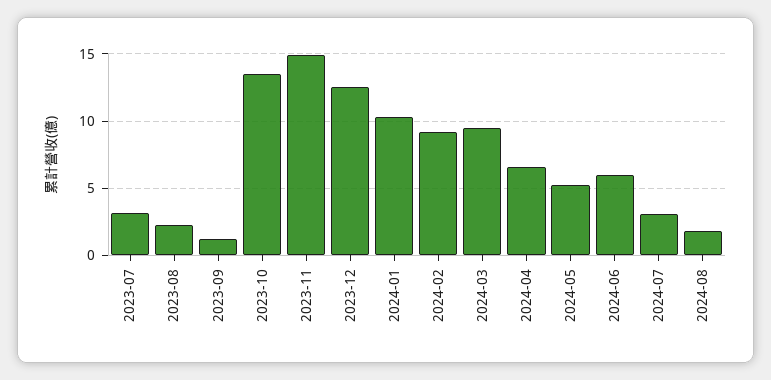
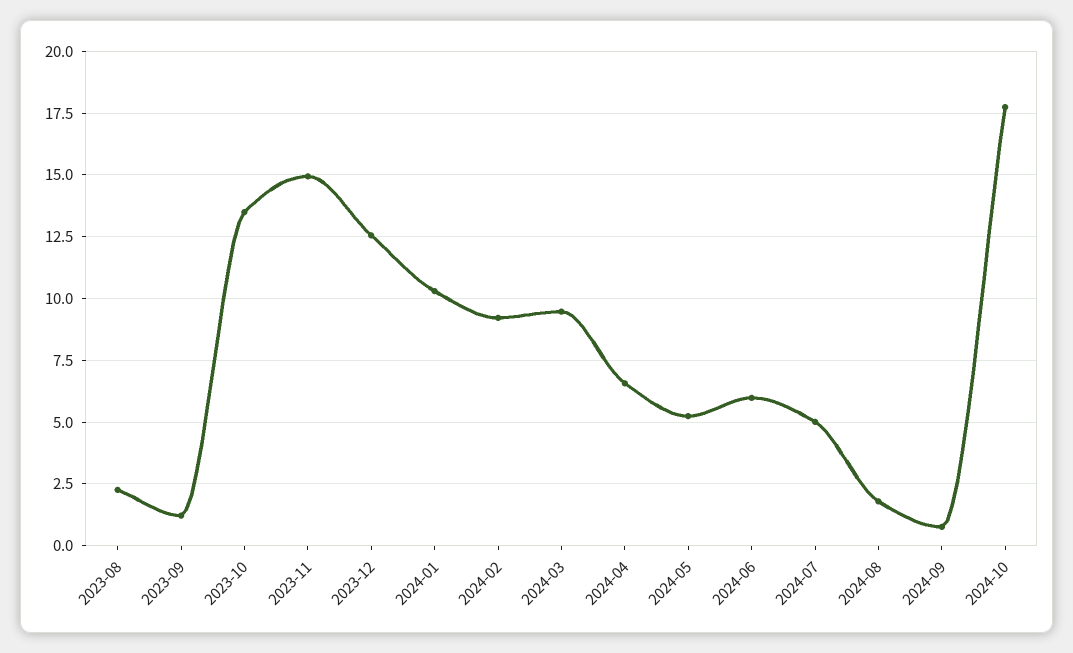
2023-07: 3 -> none
2024-07: 3 -> 5
2024-09: none -> 0.75
2024-10: none -> 17.75

